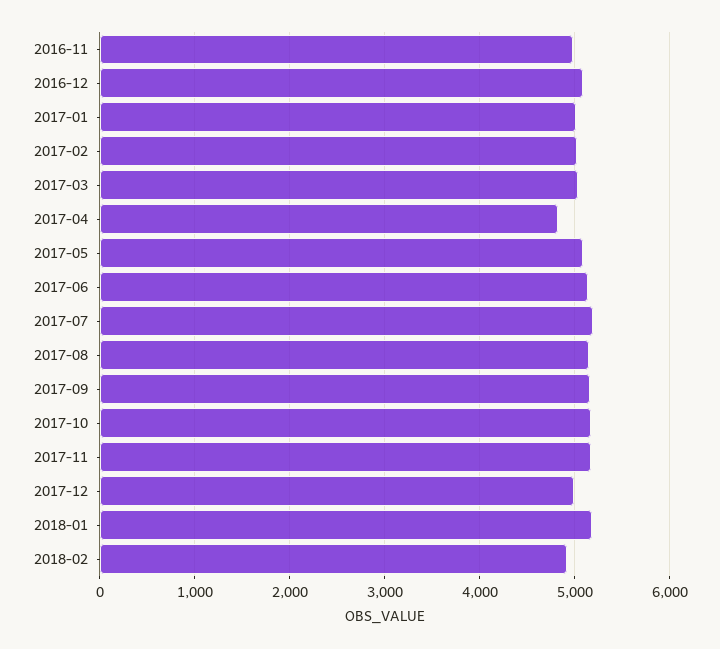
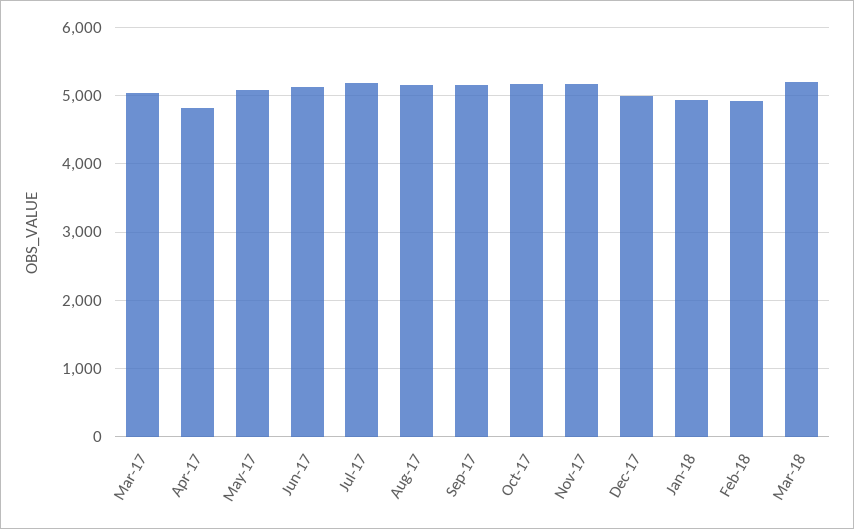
2016-11: 5000 -> none
2016-12: 5100 -> none
2017-01: 5000 -> none
2017-02: 5000 -> none
2018-01: 5200 -> 4900
Mar-18: none -> 5200

